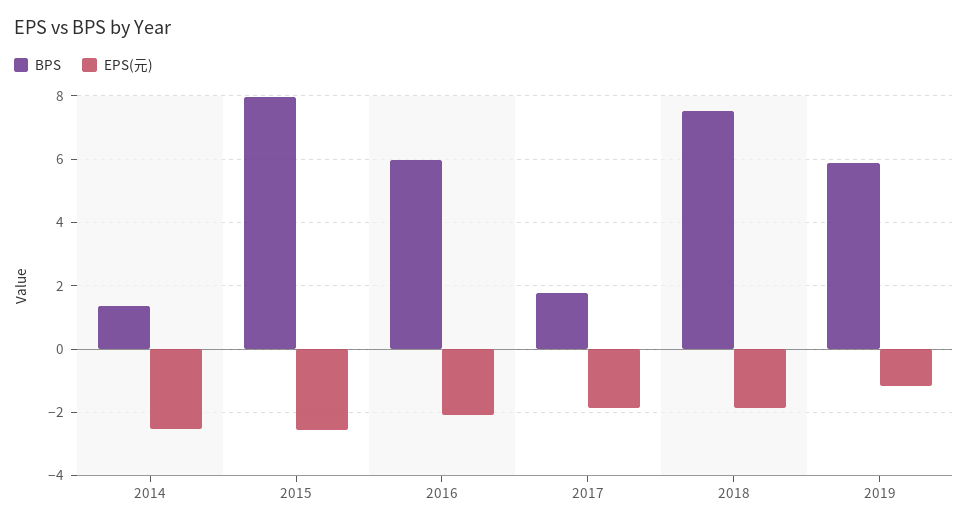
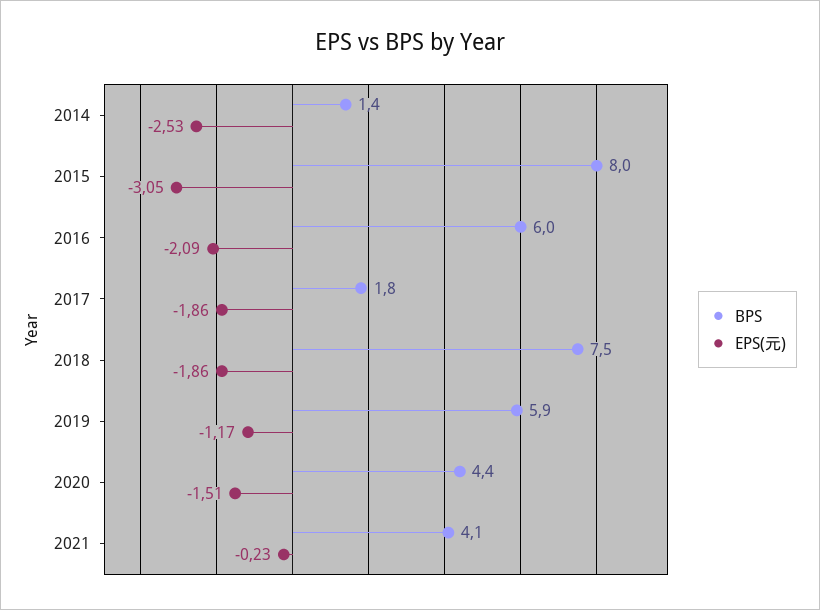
EPS(元), 2015: -2.6 -> -3.05
BPS, 2020: none -> 4.4
EPS(元), 2020: none -> -1.51
BPS, 2021: none -> 4.1
EPS(元), 2021: none -> -0.23

